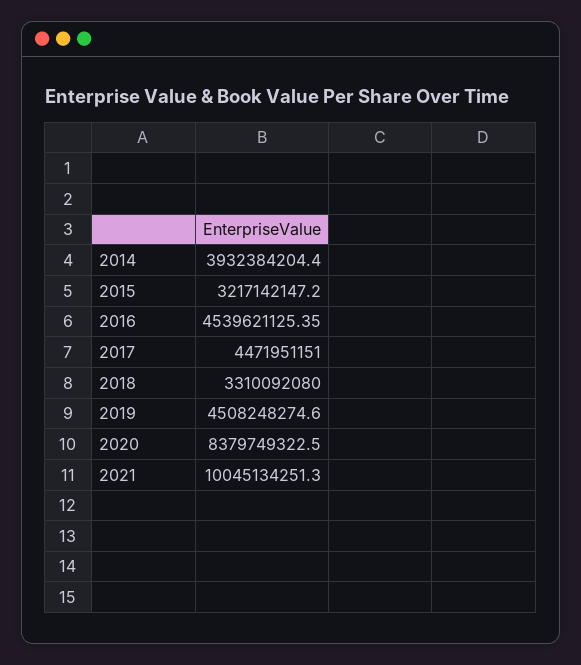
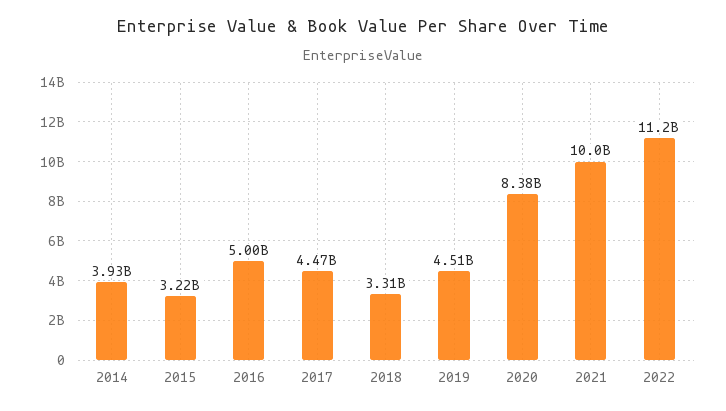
2016: 4539621125.35 -> 5000000000
2022: none -> 11200000000

